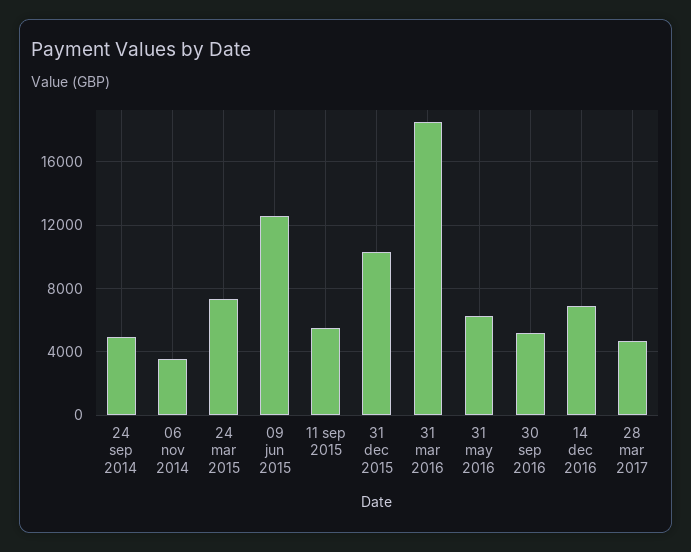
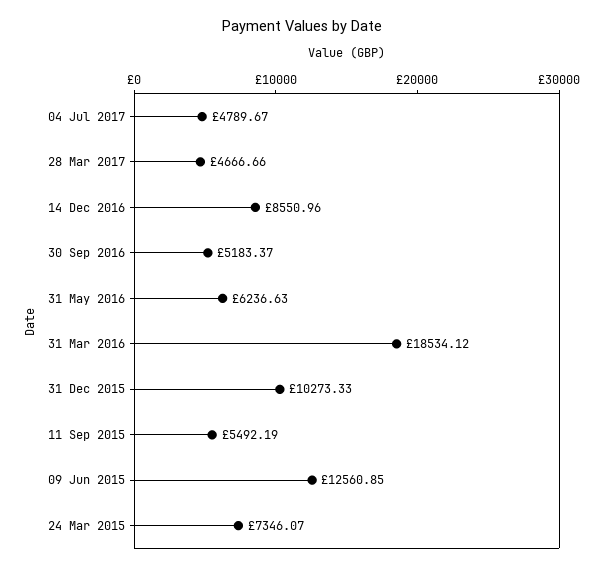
24 sep 2014: 5000 -> none
06 nov 2014: 3500 -> none
14 dec 2016: 7000 -> 8550.96
04 Jul 2017: none -> 4789.67

